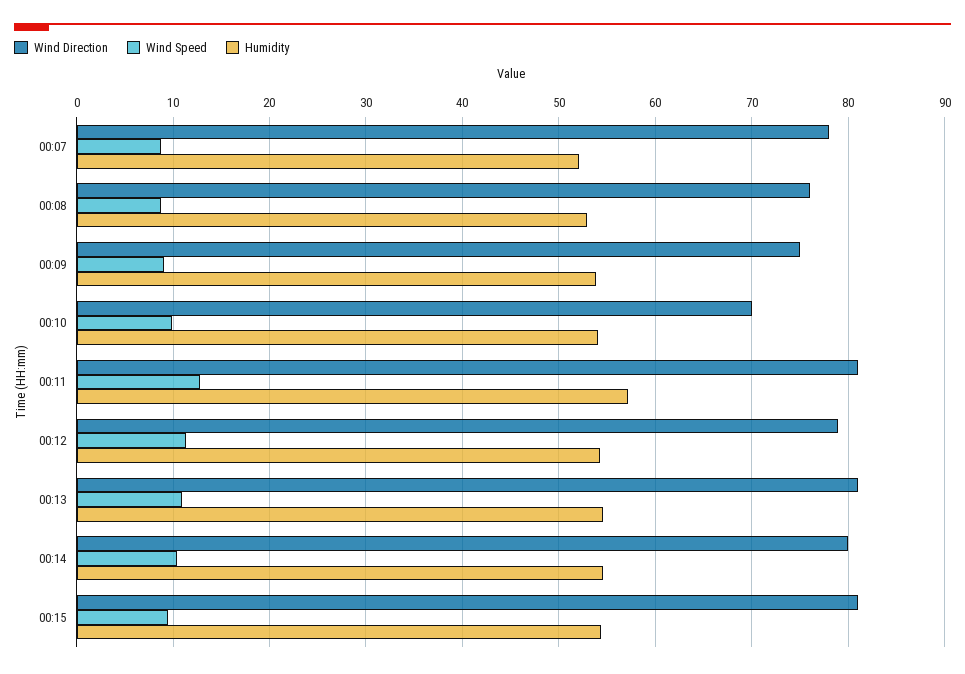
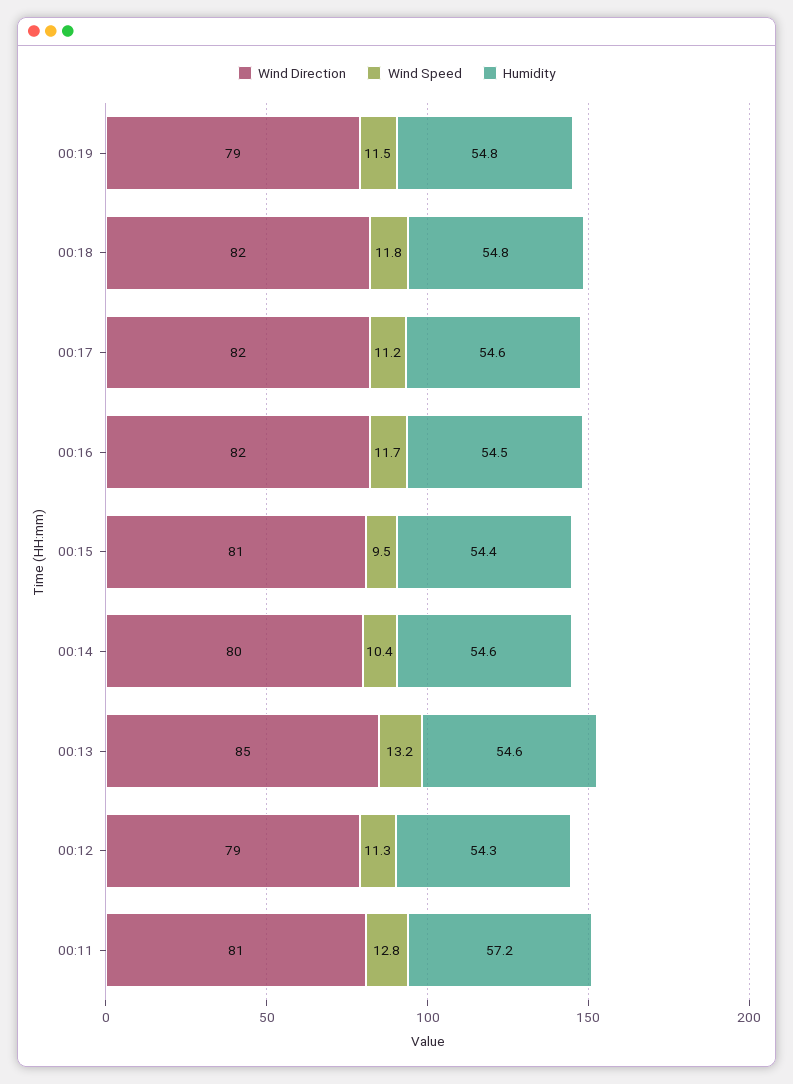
Wind Direction, 00:07: 78 -> none
Wind Speed, 00:07: 9 -> none
Humidity, 00:07: 52 -> none
Wind Direction, 00:08: 76 -> none
Wind Speed, 00:08: 9 -> none
Humidity, 00:08: 53 -> none
Wind Direction, 00:09: 75 -> none
Wind Speed, 00:09: 9 -> none
Humidity, 00:09: 54 -> none
Wind Direction, 00:10: 70 -> none
Wind Speed, 00:10: 10 -> none
Humidity, 00:10: 54 -> none
Wind Direction, 00:13: 81 -> 85
Wind Speed, 00:13: 11 -> 13.2
Wind Direction, 00:19: none -> 79
Wind Speed, 00:19: none -> 11.5
Humidity, 00:19: none -> 54.8
Wind Direction, 00:18: none -> 82
Wind Speed, 00:18: none -> 11.8
Humidity, 00:18: none -> 54.8
Wind Direction, 00:17: none -> 82
Wind Speed, 00:17: none -> 11.2
Humidity, 00:17: none -> 54.6
Wind Direction, 00:16: none -> 82
Wind Speed, 00:16: none -> 11.7
Humidity, 00:16: none -> 54.5

